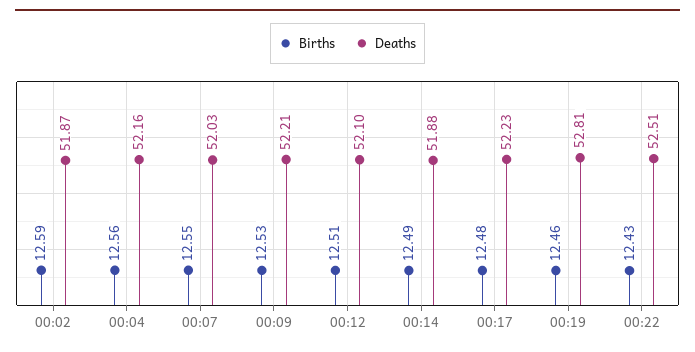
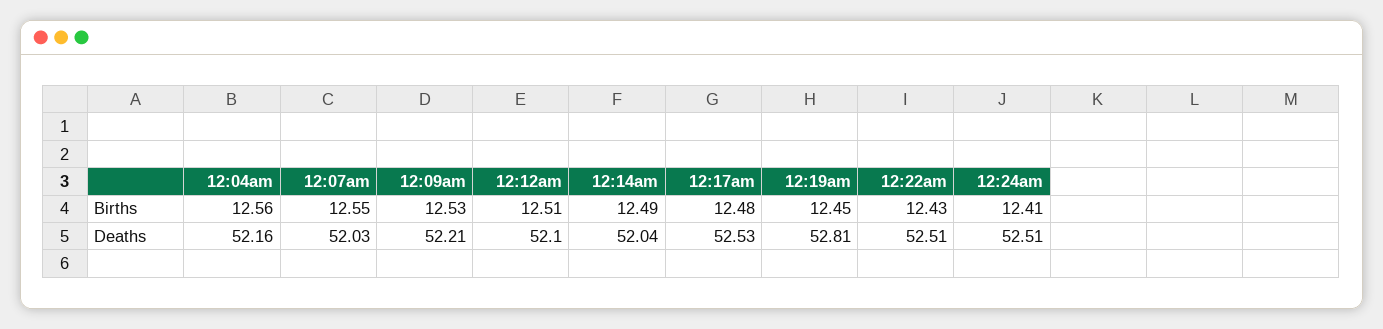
Births, 00:02: 12.59 -> none
Deaths, 00:02: 51.87 -> none
Deaths, 00:14: 51.88 -> 52.04
Deaths, 00:17: 52.23 -> 52.53
Births, 00:19: 12.46 -> 12.45
Births, 12:24am: none -> 12.41
Deaths, 12:24am: none -> 52.51

